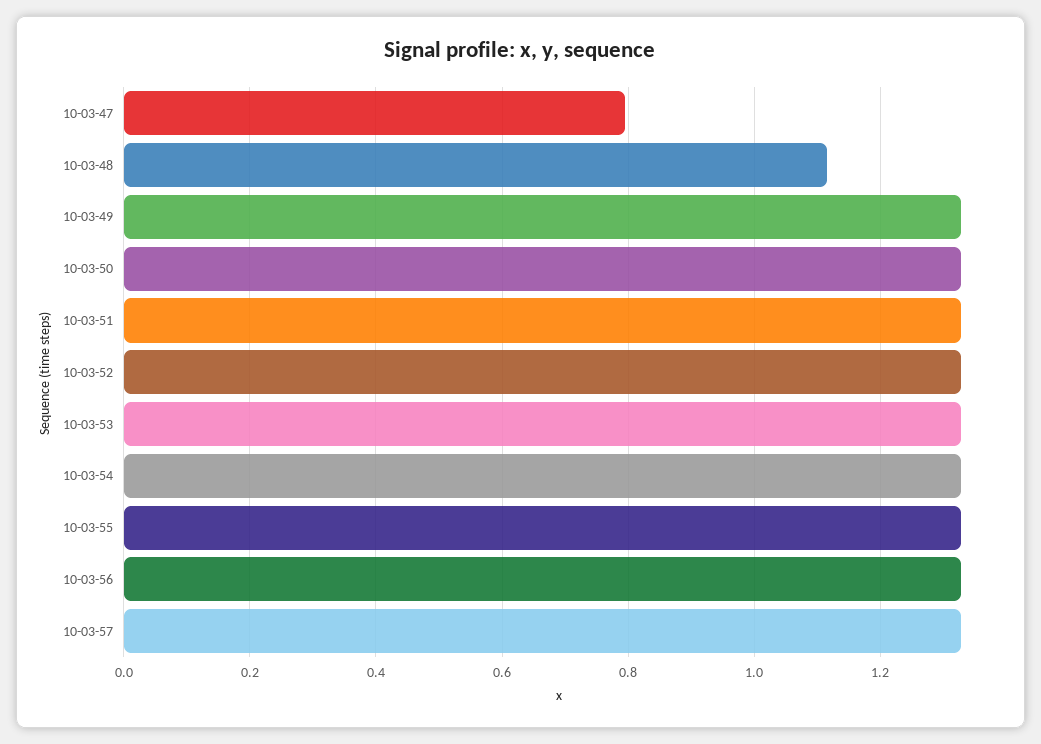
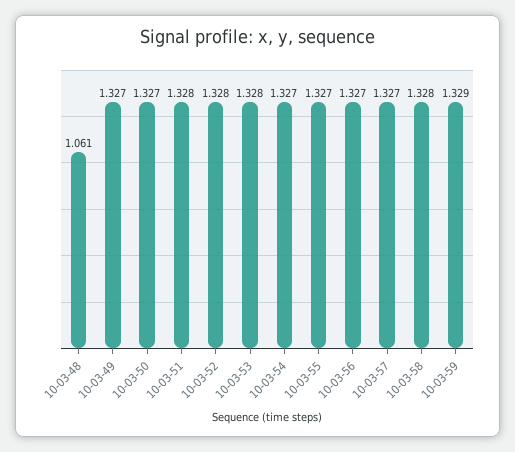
10-03-47: 0.8 -> none
10-03-48: 1.12 -> 1.061
10-03-58: none -> 1.328
10-03-59: none -> 1.329

